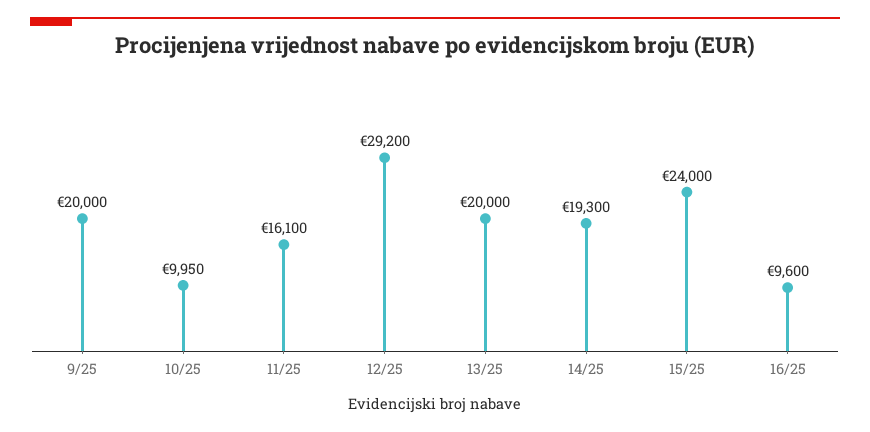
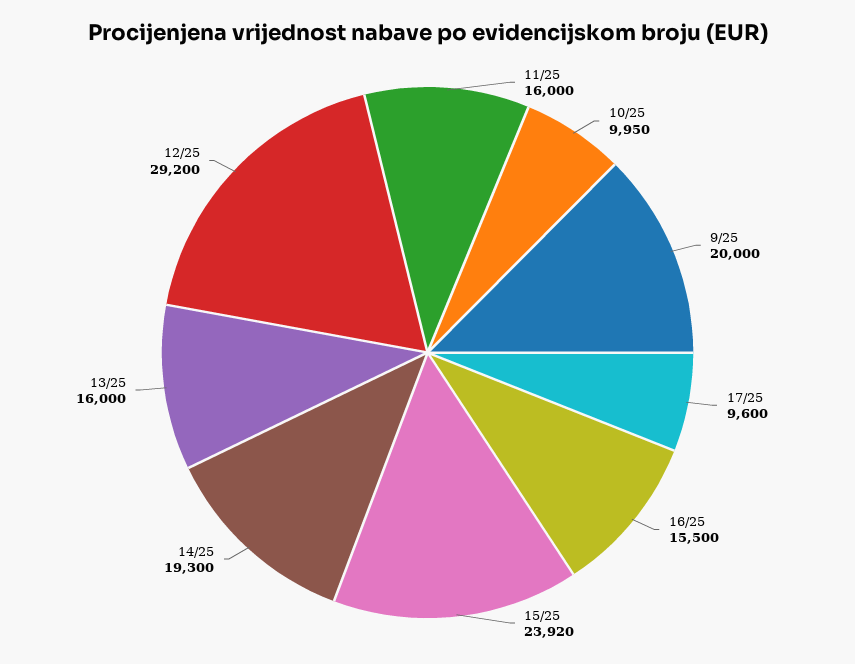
11/25: 16100 -> 16000
13/25: 20000 -> 16000
15/25: 24000 -> 23920
16/25: 9600 -> 15500
17/25: none -> 9600

